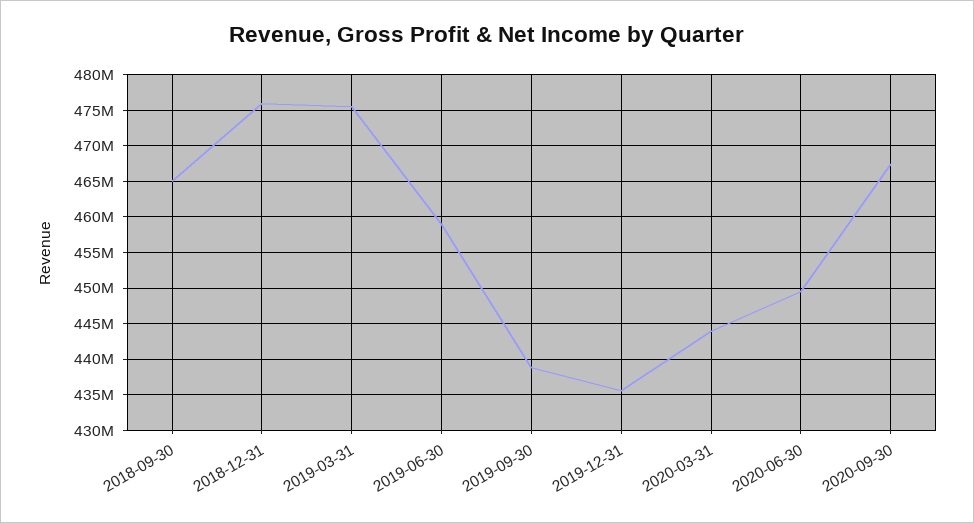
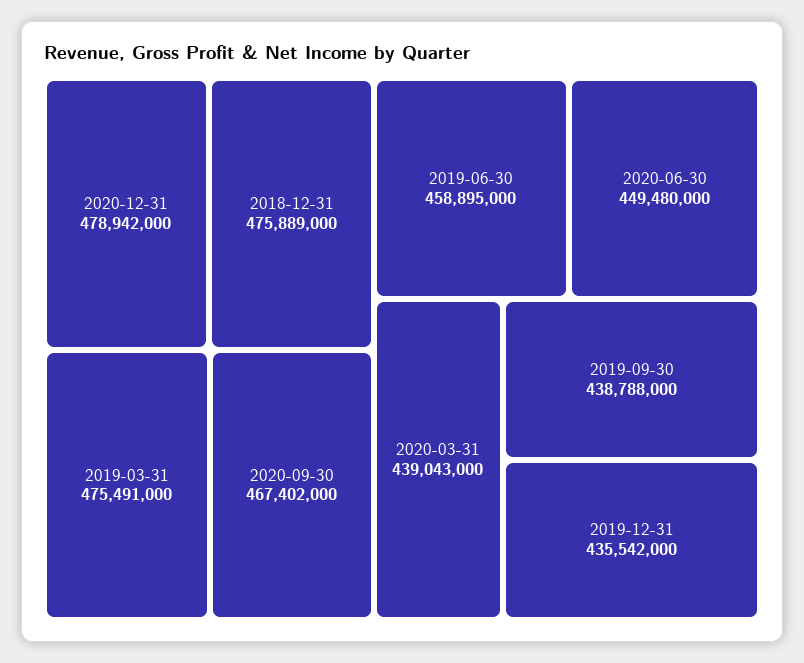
2018-09-30: 465000000 -> none
2020-03-31: 444000000 -> 439043000
2020-12-31: none -> 478942000

